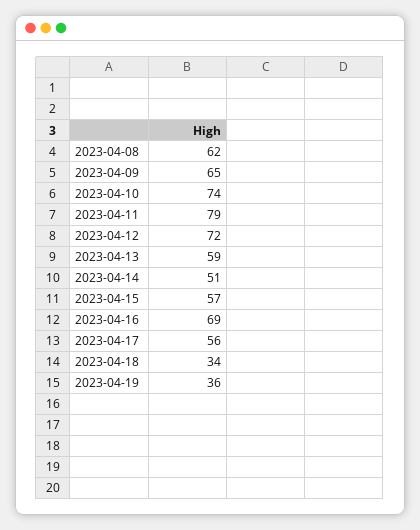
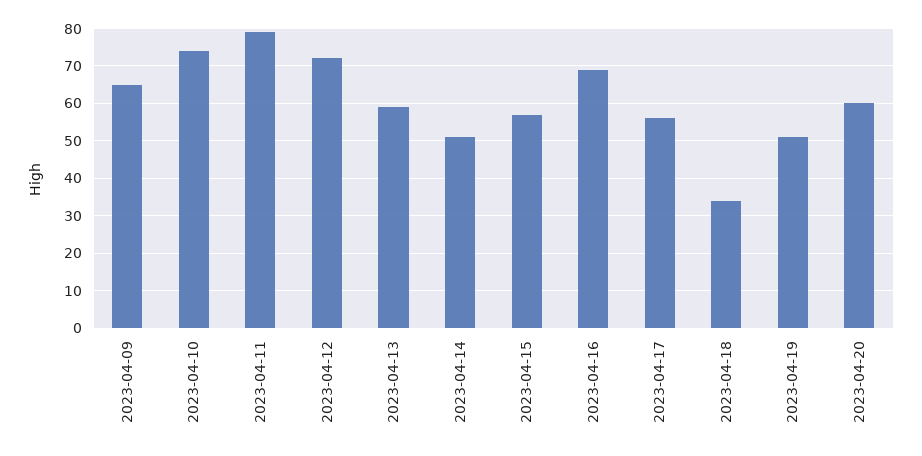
2023-04-08: 62 -> none
2023-04-19: 36 -> 50
2023-04-20: none -> 60

